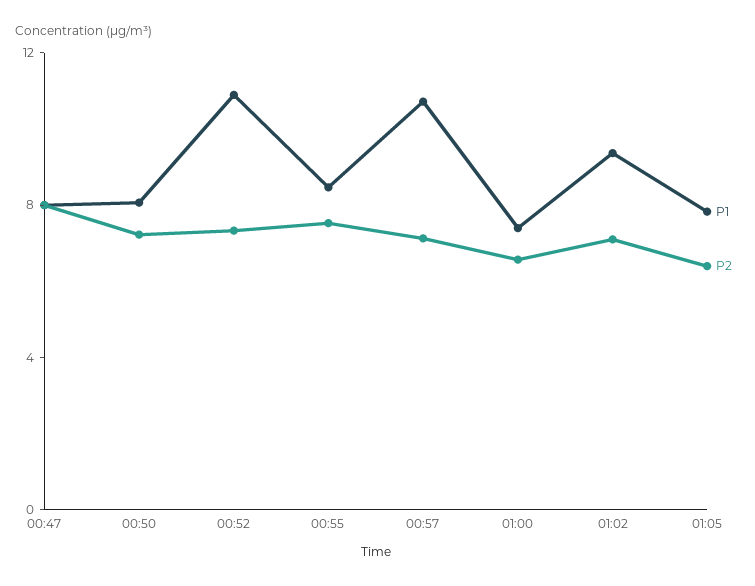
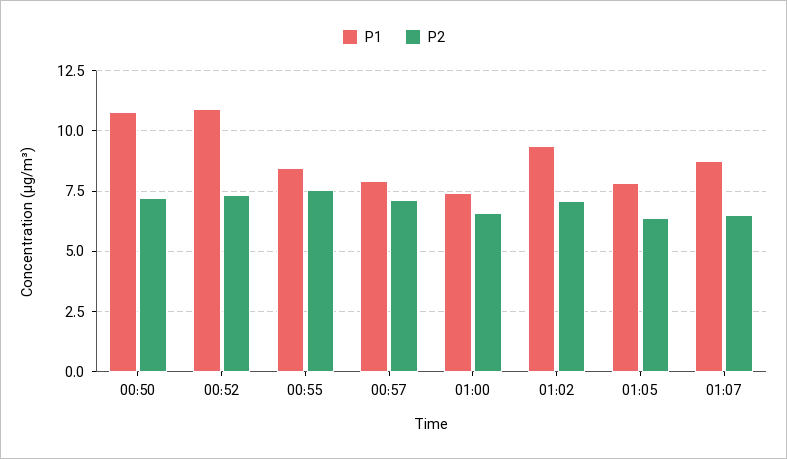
P1, 00:47: 8 -> none
P2, 00:47: 8 -> none
P1, 00:50: 8 -> 10.75
P1, 00:57: 11 -> 8
P1, 01:07: none -> 8.75
P2, 01:07: none -> 6.5

